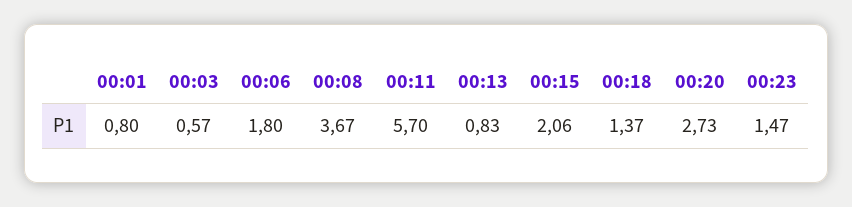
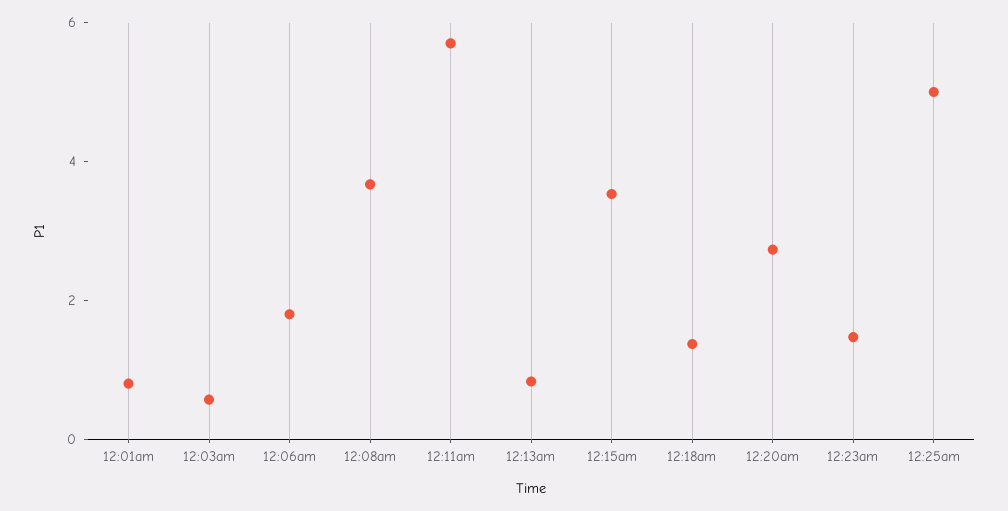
00:15: 2.06 -> 3.5
12:25am: none -> 5

